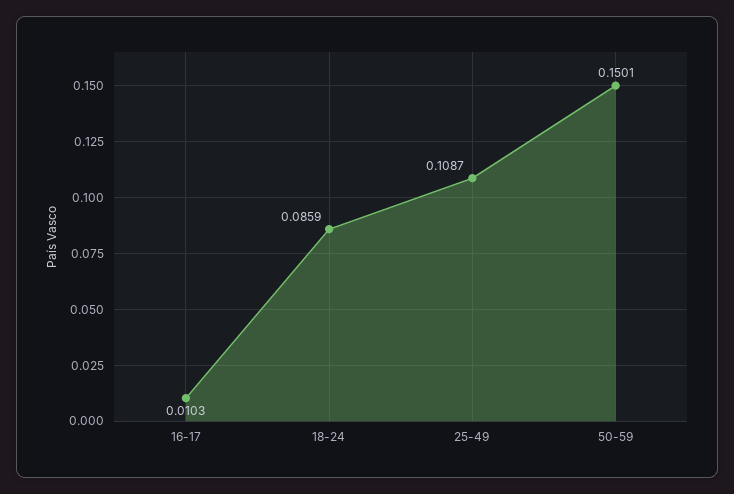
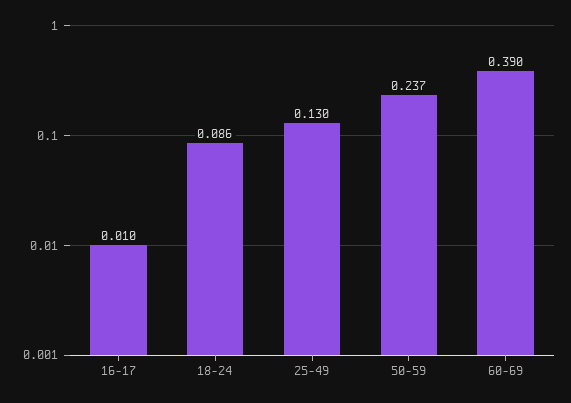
25-49: 0.1087 -> 0.13
50-59: 0.1501 -> 0.237
60-69: none -> 0.39

